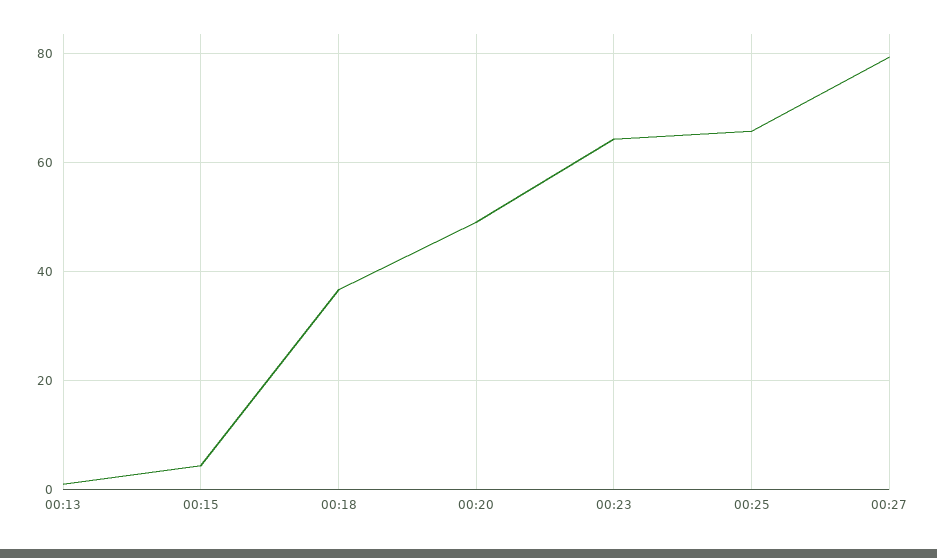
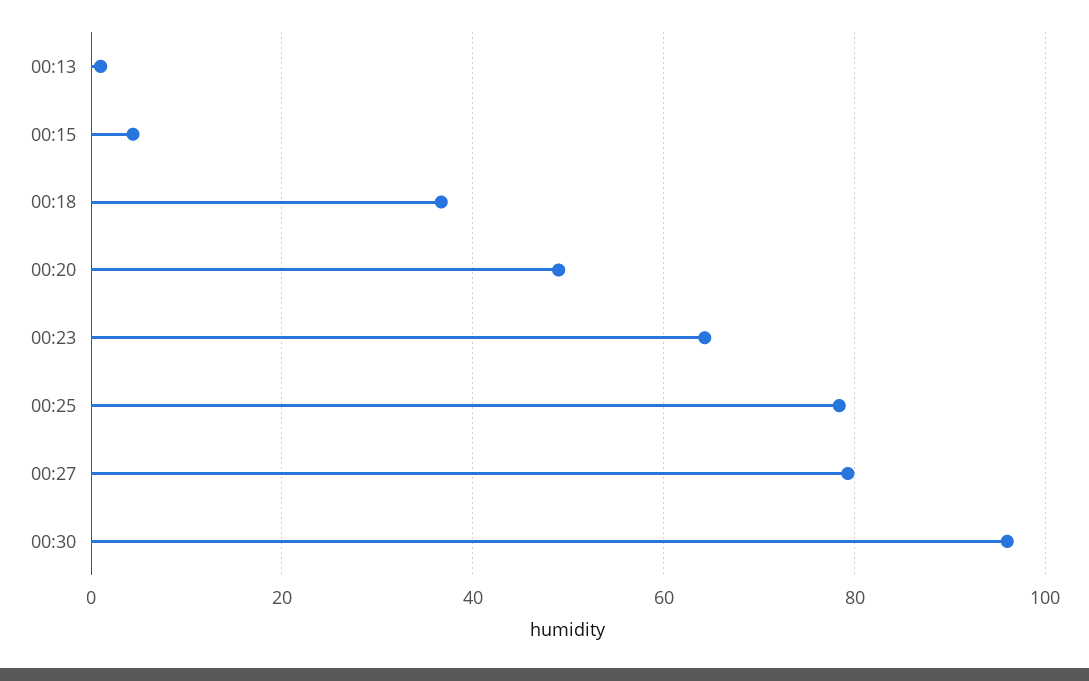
00:25: 66 -> 78
00:30: none -> 96

